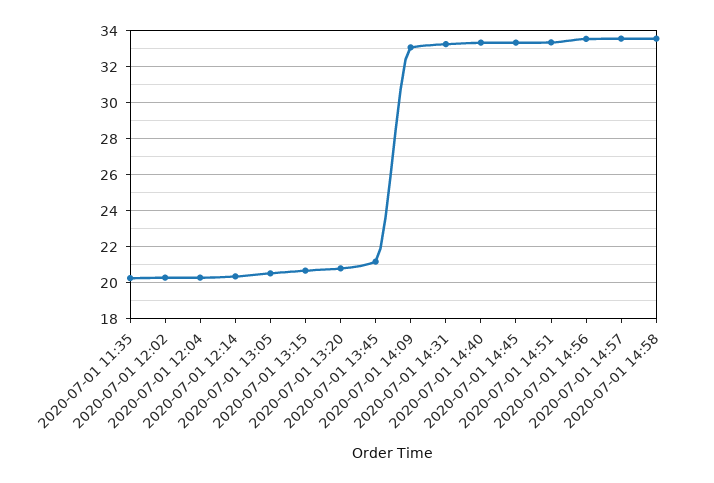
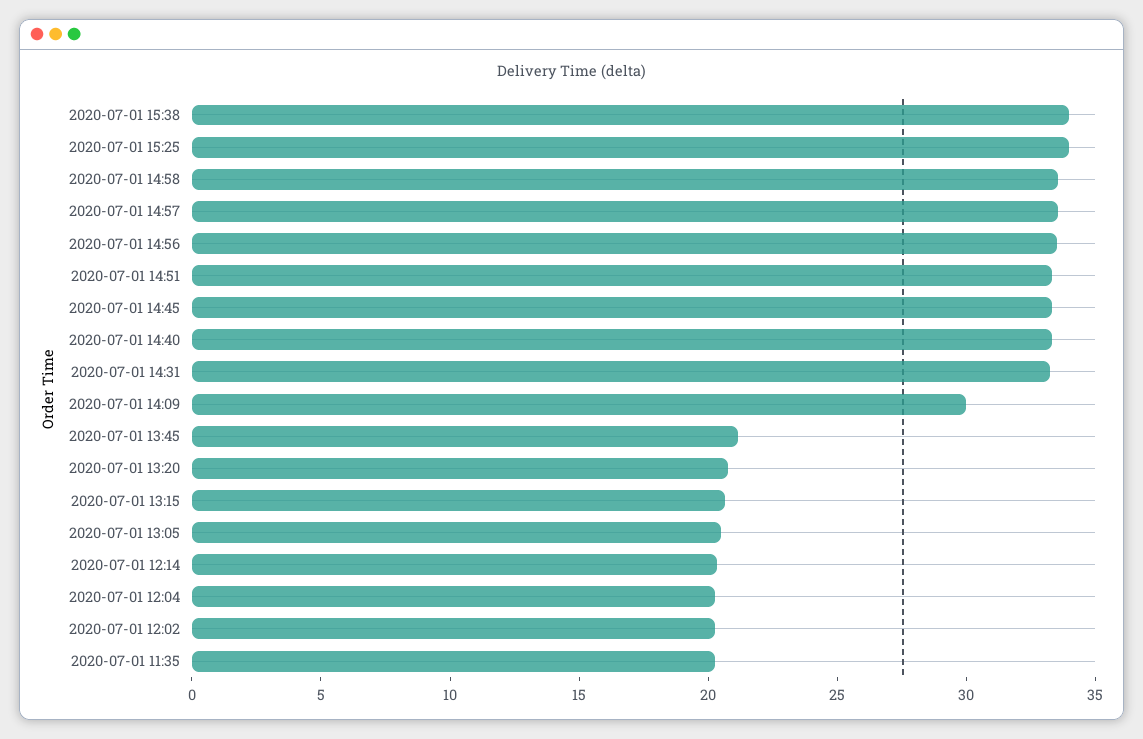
2020-07-01 14:09: 33 -> 30
2020-07-01 15:38: none -> 34
2020-07-01 15:25: none -> 34

